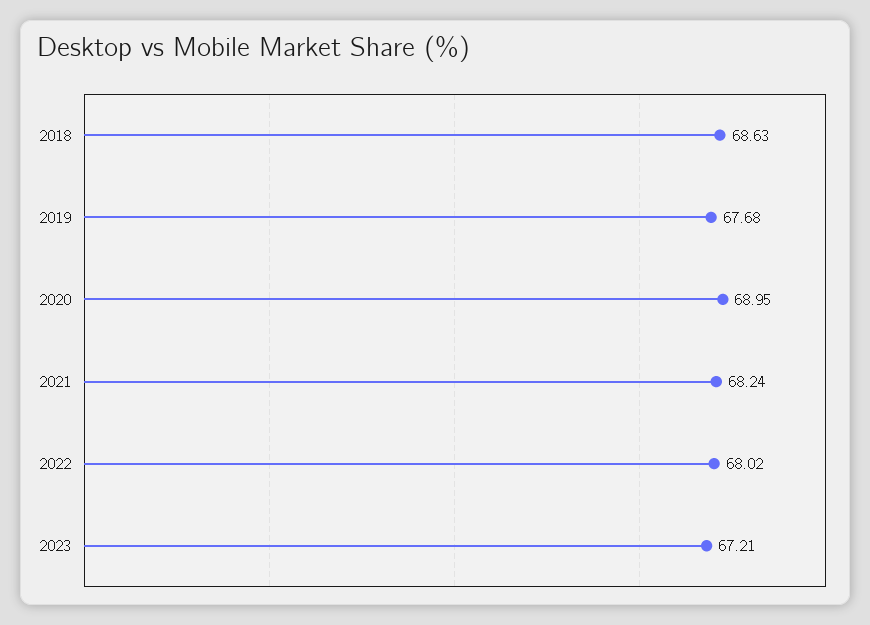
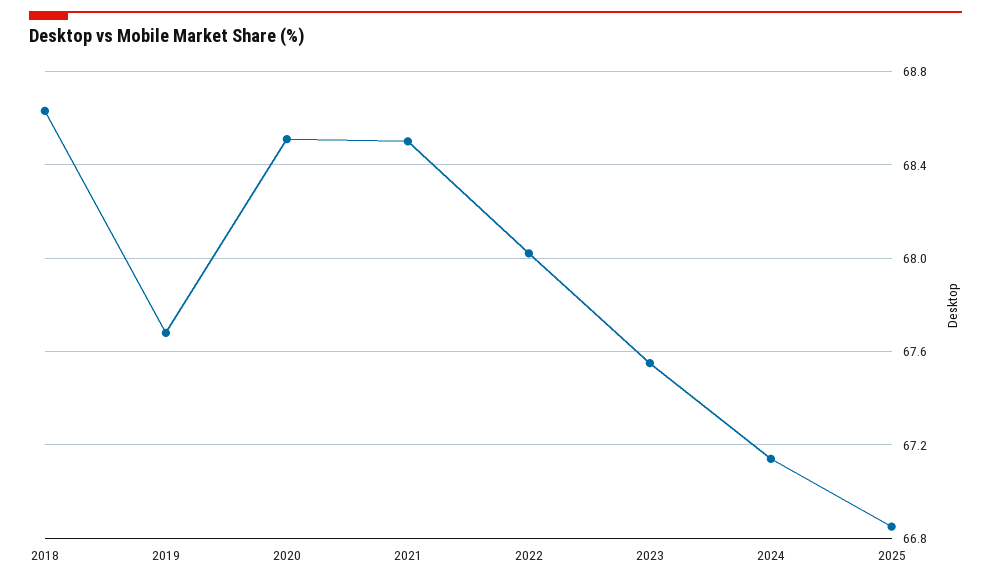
2020: 68.95 -> 68.5
2021: 68.24 -> 68.5
2023: 67.21 -> 67.55
2024: none -> 67.15
2025: none -> 66.85

